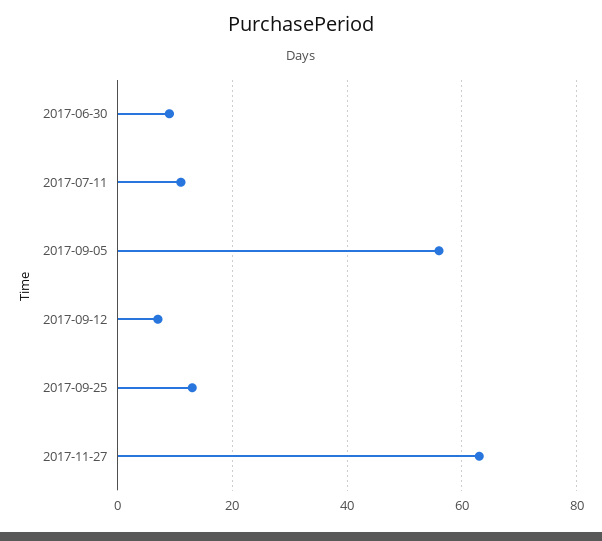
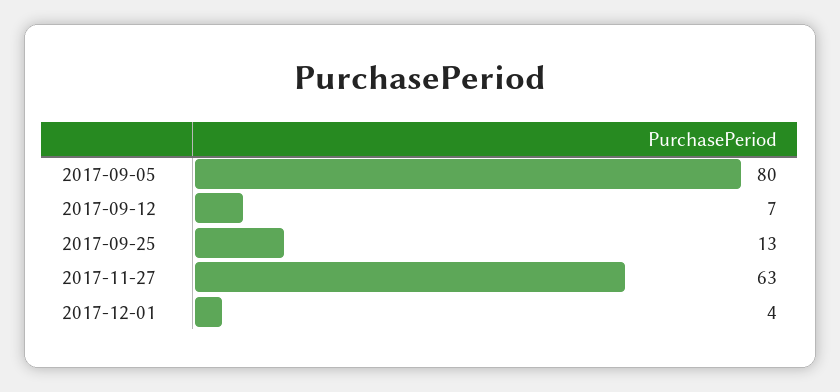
2017-06-30: 10 -> none
2017-07-11: 10 -> none
2017-09-05: 55 -> 80
2017-12-01: none -> 4

